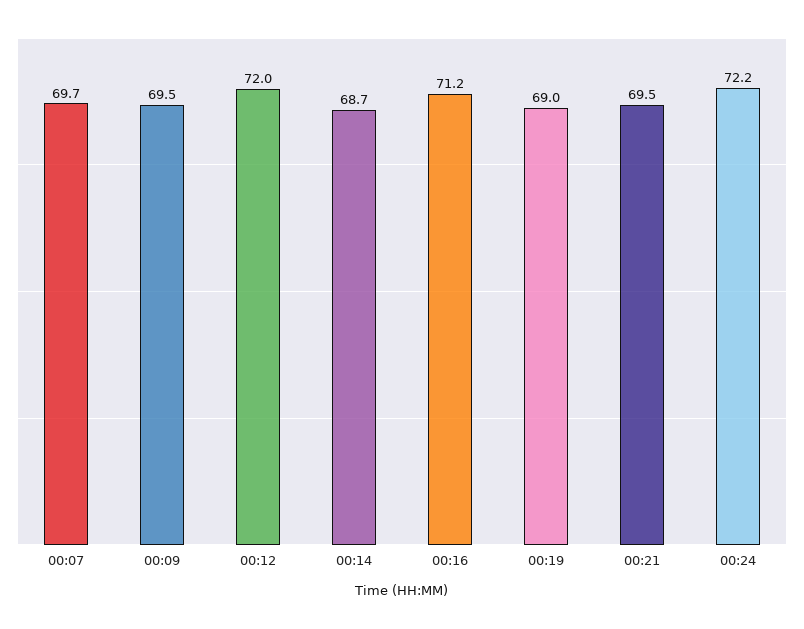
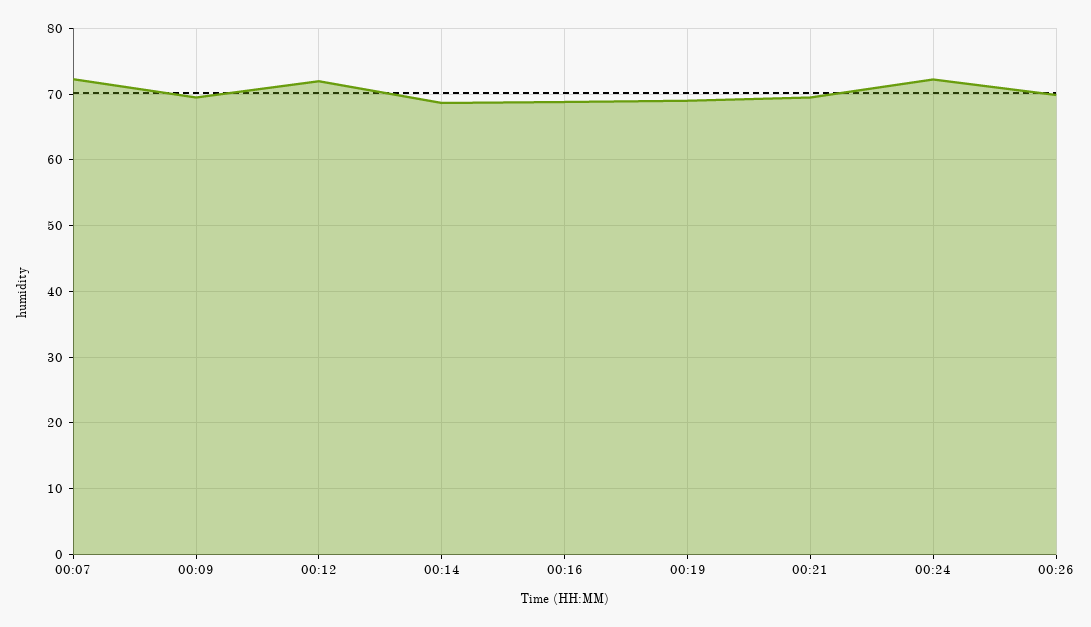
00:07: 69.7 -> 72
00:16: 71.2 -> 69
00:26: none -> 70

